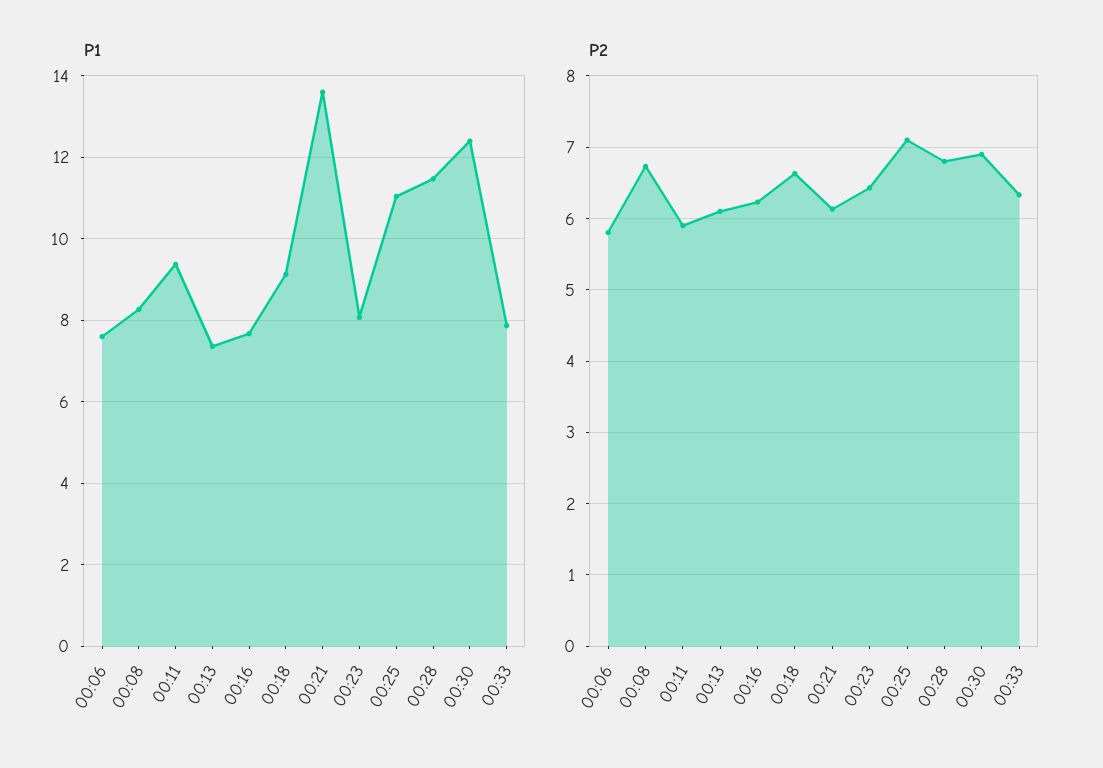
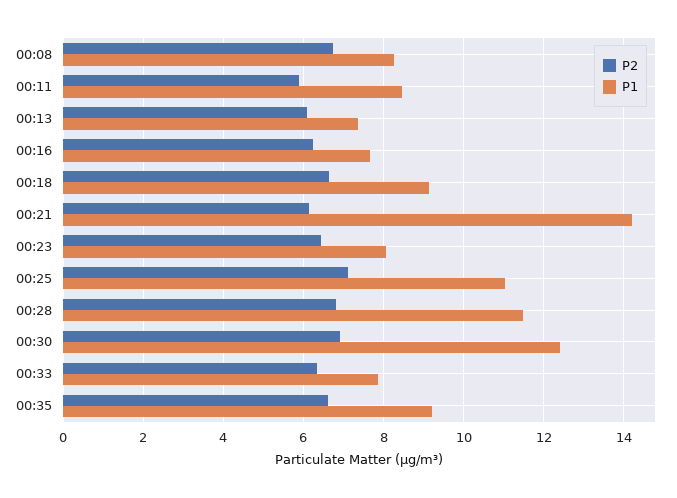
P1, 00:06: 7.6 -> none
P1, 00:11: 9.4 -> 8.4
P1, 00:21: 13.6 -> 14.2
P2, 00:06: 5.8 -> none
P2, 00:35: none -> 6.6
P1, 00:35: none -> 9.2

